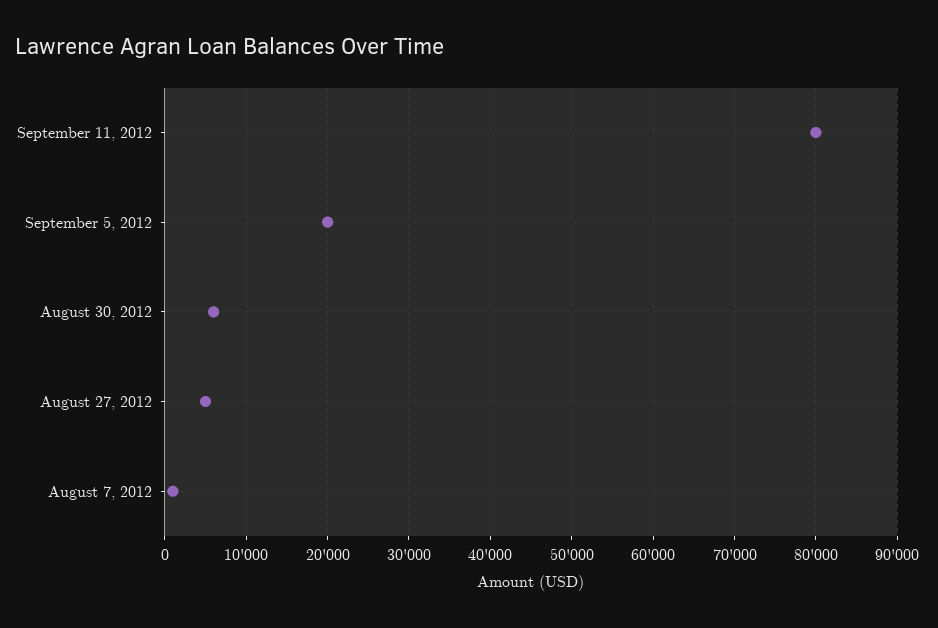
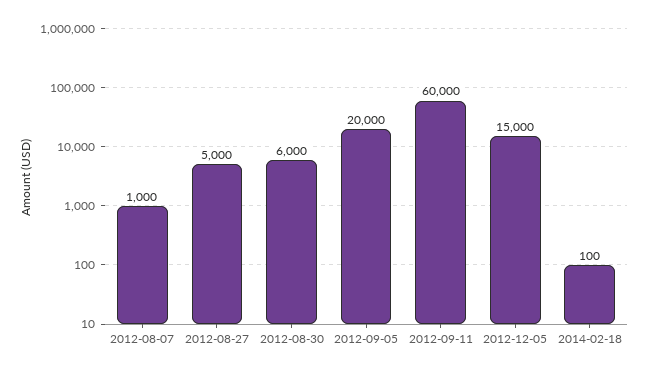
September 11, 2012: 80000 -> 60000
2012-12-05: none -> 15000
2014-02-18: none -> 100

